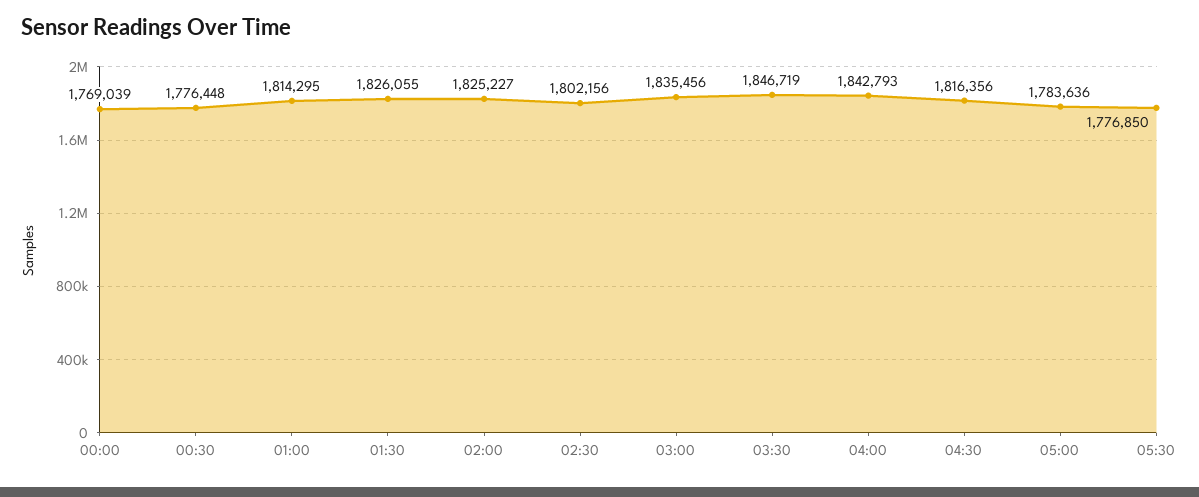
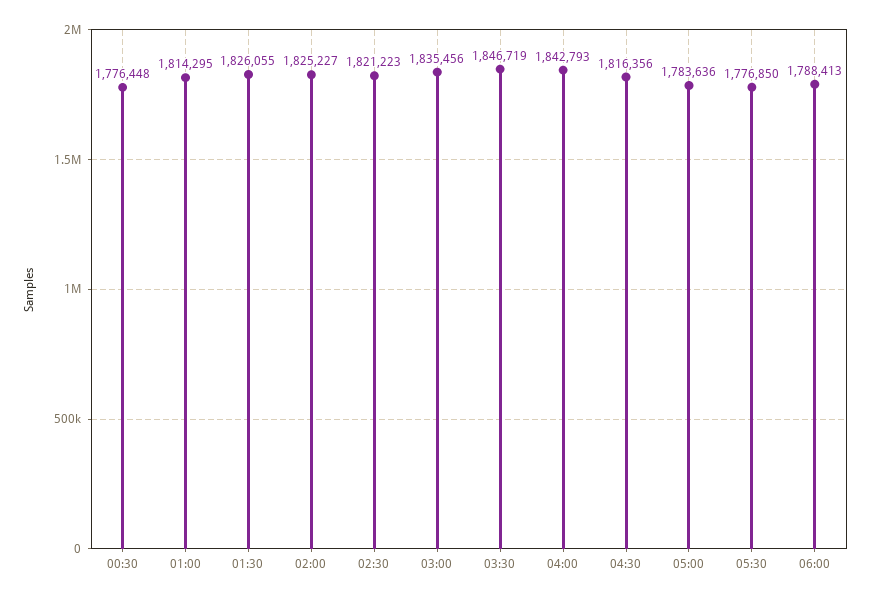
00:00: 1769039 -> none
02:30: 1802156 -> 1821223
06:00: none -> 1788413

